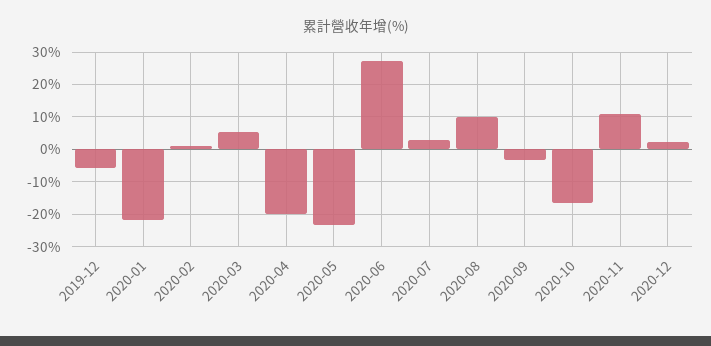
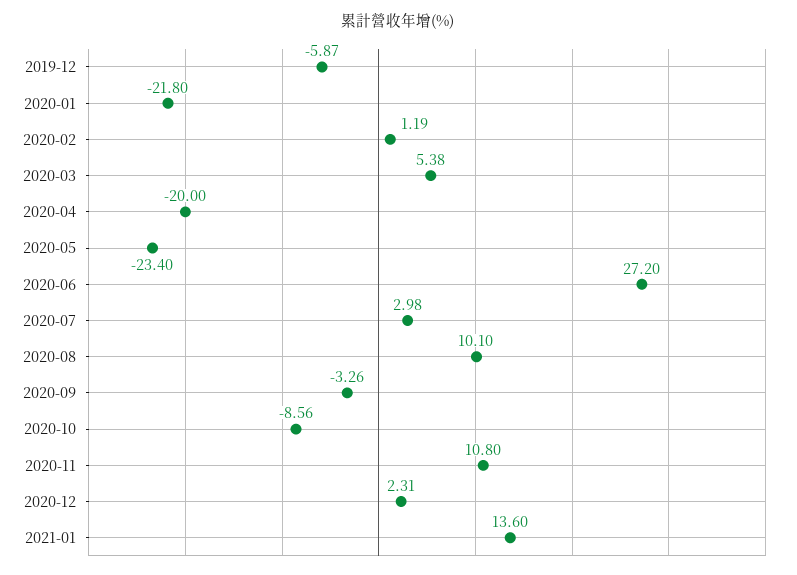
2020-10: -16 -> -8.56
2021-01: none -> 13.6

